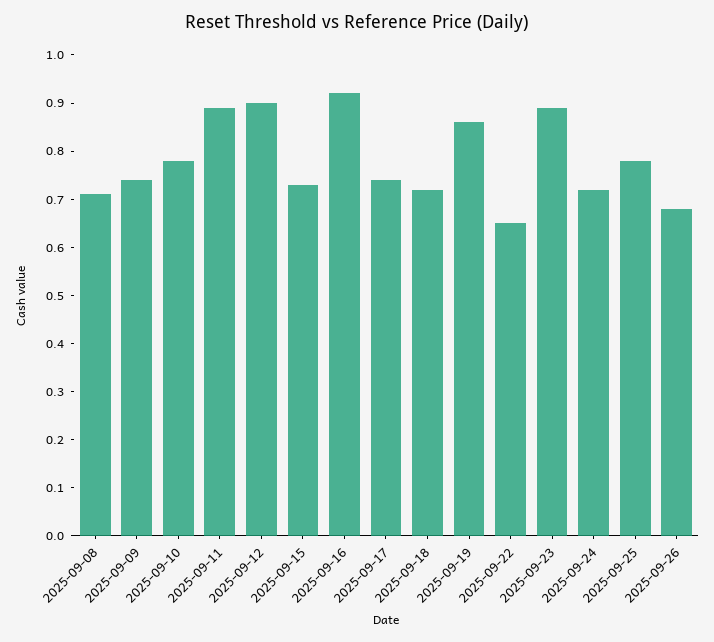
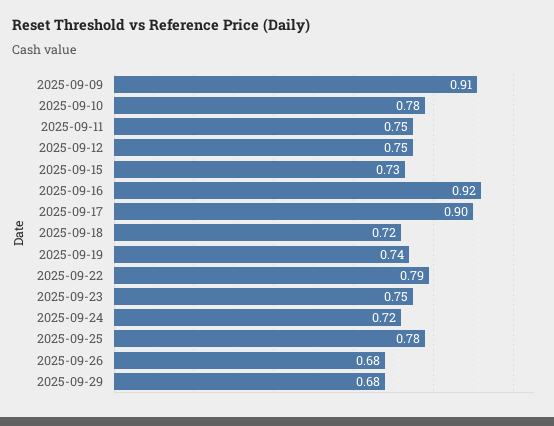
2025-09-08: 0.7 -> none
2025-09-09: 0.75 -> 0.91
2025-09-11: 0.9 -> 0.75
2025-09-12: 0.9 -> 0.75
2025-09-17: 0.75 -> 0.9
2025-09-19: 0.85 -> 0.74
2025-09-22: 0.65 -> 0.79
2025-09-23: 0.9 -> 0.75
2025-09-29: none -> 0.68

